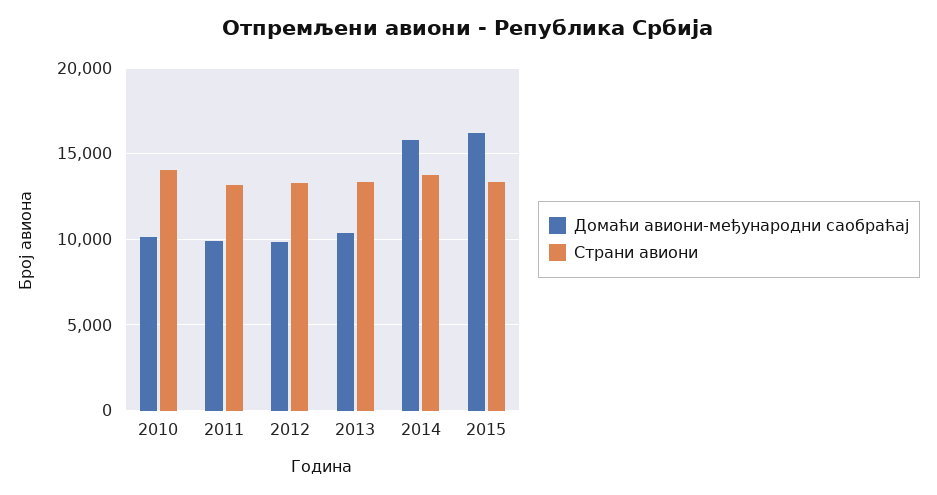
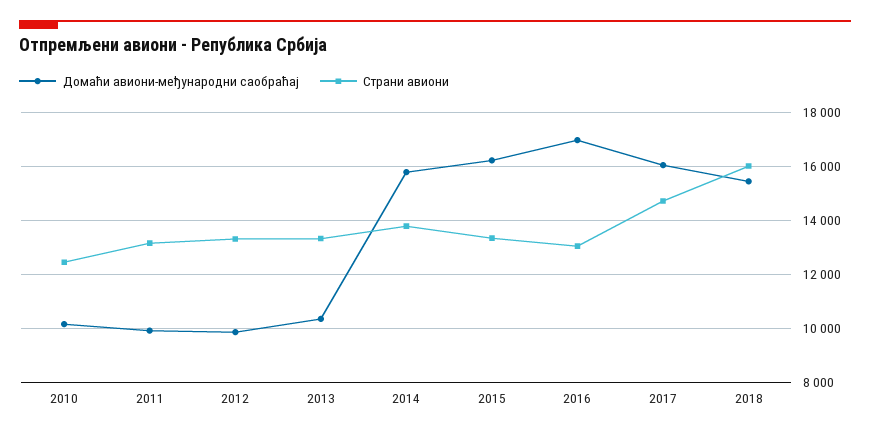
Страни авиони, 2010: 14000 -> 12500
Домаћи авиони-међународни саобраћај, 2016: none -> 17000
Страни авиони, 2016: none -> 13000
Домаћи авиони-међународни саобраћај, 2017: none -> 16000
Страни авиони, 2017: none -> 14750
Домаћи авиони-међународни саобраћај, 2018: none -> 15500
Страни авиони, 2018: none -> 16000

